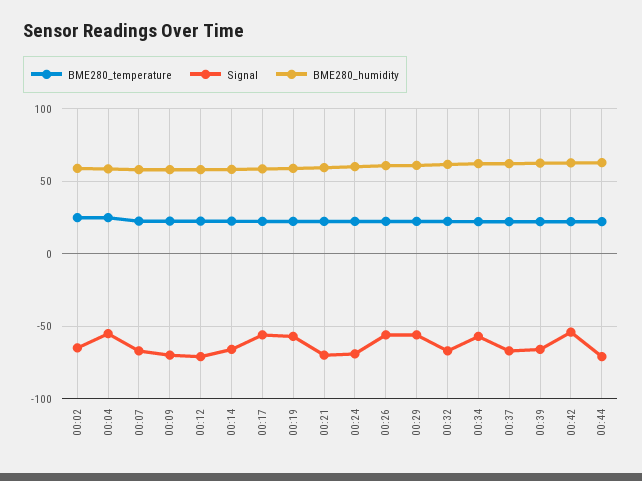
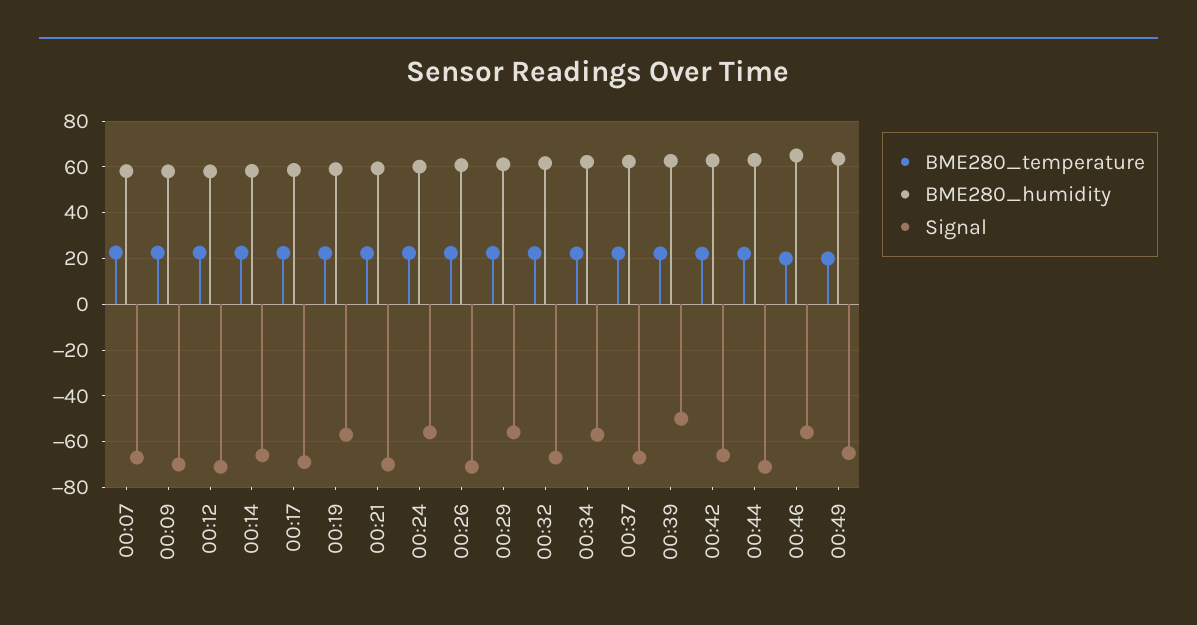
BME280_temperature, 00:02: 25 -> none
Signal, 00:02: -65 -> none
BME280_humidity, 00:02: 60 -> none
BME280_temperature, 00:04: 25 -> none
Signal, 00:04: -55 -> none
BME280_humidity, 00:04: 60 -> none
Signal, 00:17: -55 -> -70
Signal, 00:24: -70 -> -55
Signal, 00:26: -55 -> -70
Signal, 00:39: -65 -> -50
Signal, 00:42: -55 -> -65
BME280_temperature, 00:46: none -> 20
BME280_humidity, 00:46: none -> 65
Signal, 00:46: none -> -55
BME280_temperature, 00:49: none -> 20
BME280_humidity, 00:49: none -> 65
Signal, 00:49: none -> -65

